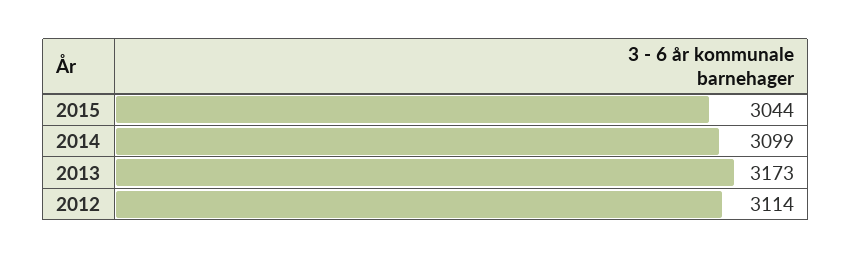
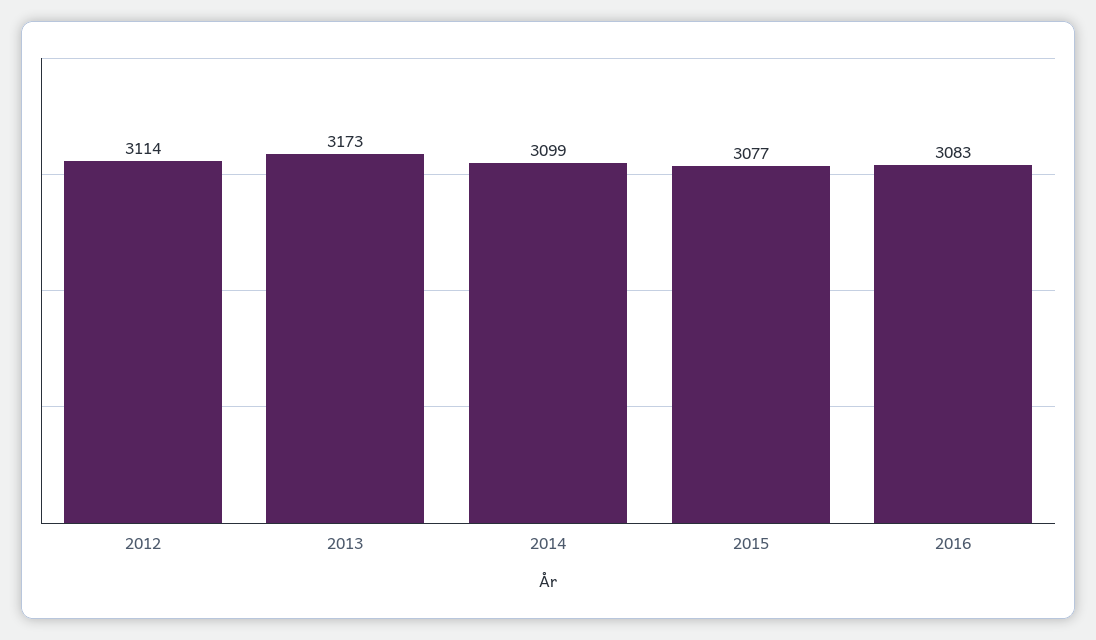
2015: 3044 -> 3077
2016: none -> 3083

